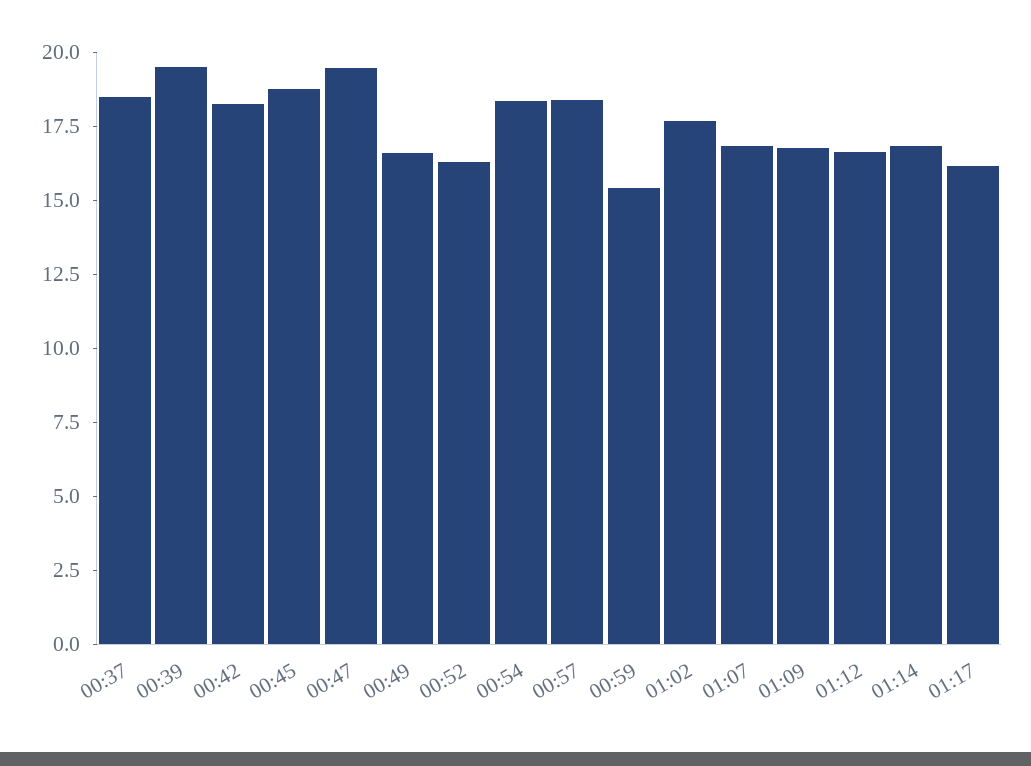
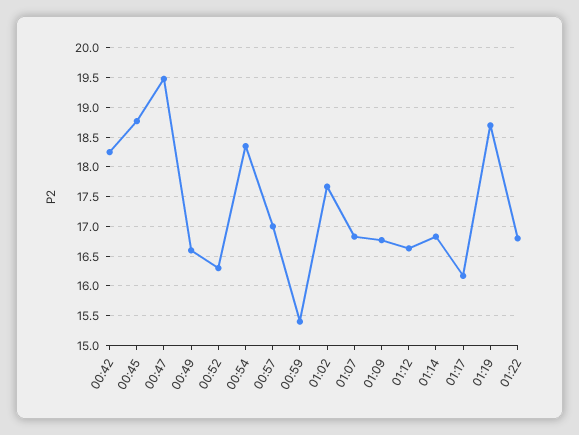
00:37: 18.5 -> none
00:39: 19.5 -> none
00:57: 18.5 -> 17
01:19: none -> 18.75
01:22: none -> 16.75

